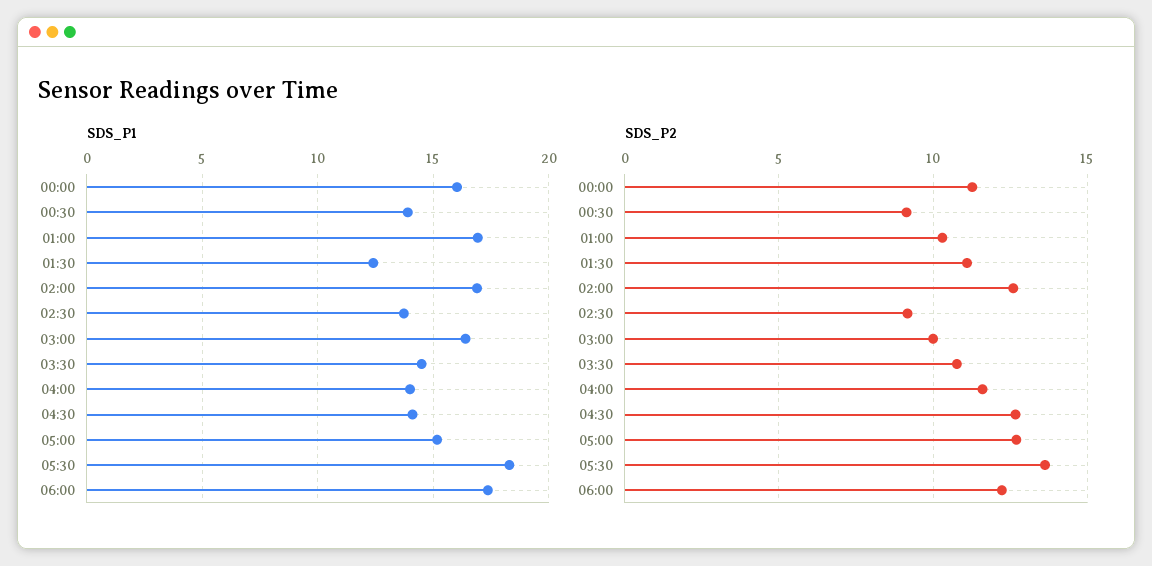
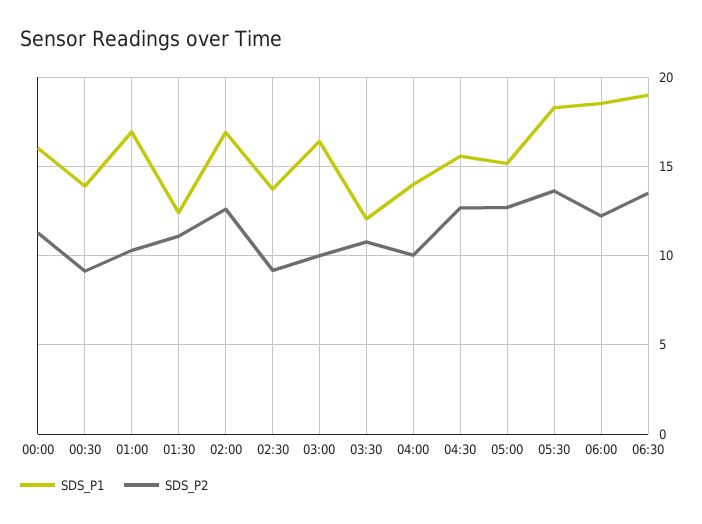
SDS_P1, 03:30: 14.5 -> 12
SDS_P1, 04:30: 14 -> 15.5
SDS_P1, 06:00: 17.5 -> 18.5
SDS_P2, 04:00: 11.5 -> 10
SDS_P1, 06:30: none -> 19
SDS_P2, 06:30: none -> 13.5

